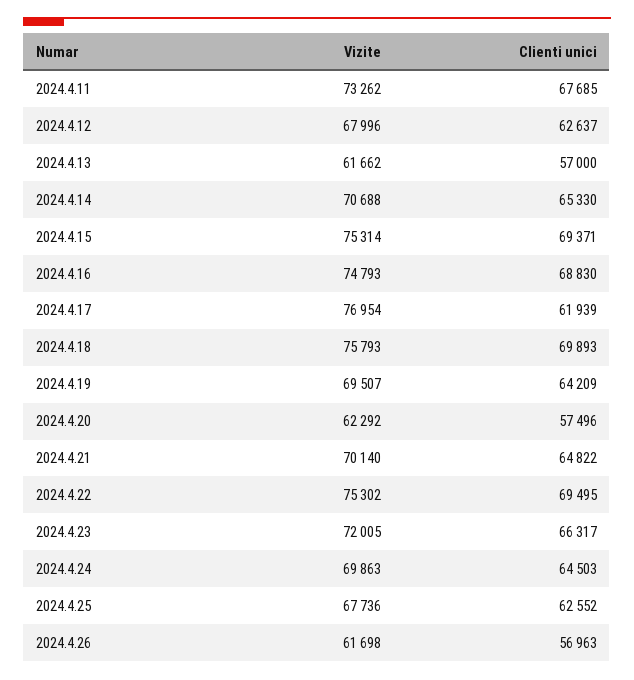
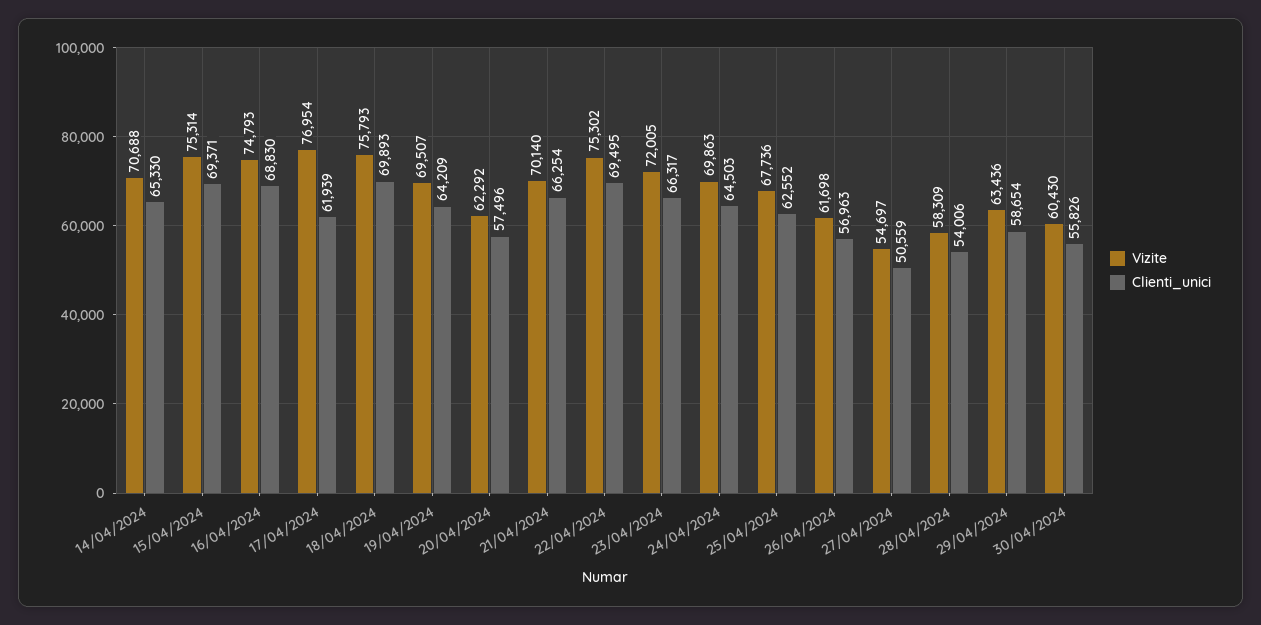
Vizite, 2024.4.11: 73262 -> none
Clienti unici, 2024.4.11: 67685 -> none
Vizite, 2024.4.12: 67996 -> none
Clienti unici, 2024.4.12: 62637 -> none
Vizite, 2024.4.13: 61662 -> none
Clienti unici, 2024.4.13: 57000 -> none
Clienti unici, 2024.4.21: 64822 -> 66254
Vizite, 27/04/2024: none -> 54697
Clienti unici, 27/04/2024: none -> 50559
Vizite, 28/04/2024: none -> 58309
Clienti unici, 28/04/2024: none -> 54006
Vizite, 29/04/2024: none -> 63436
Clienti unici, 29/04/2024: none -> 58654
Vizite, 30/04/2024: none -> 60430
Clienti unici, 30/04/2024: none -> 55826

